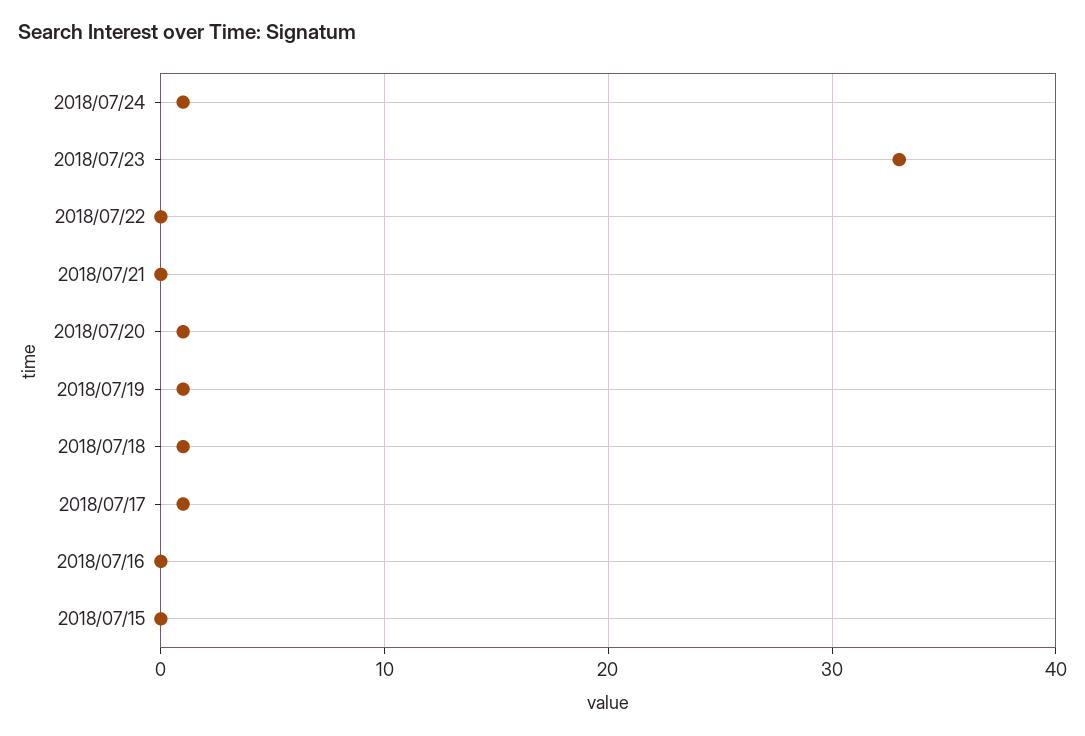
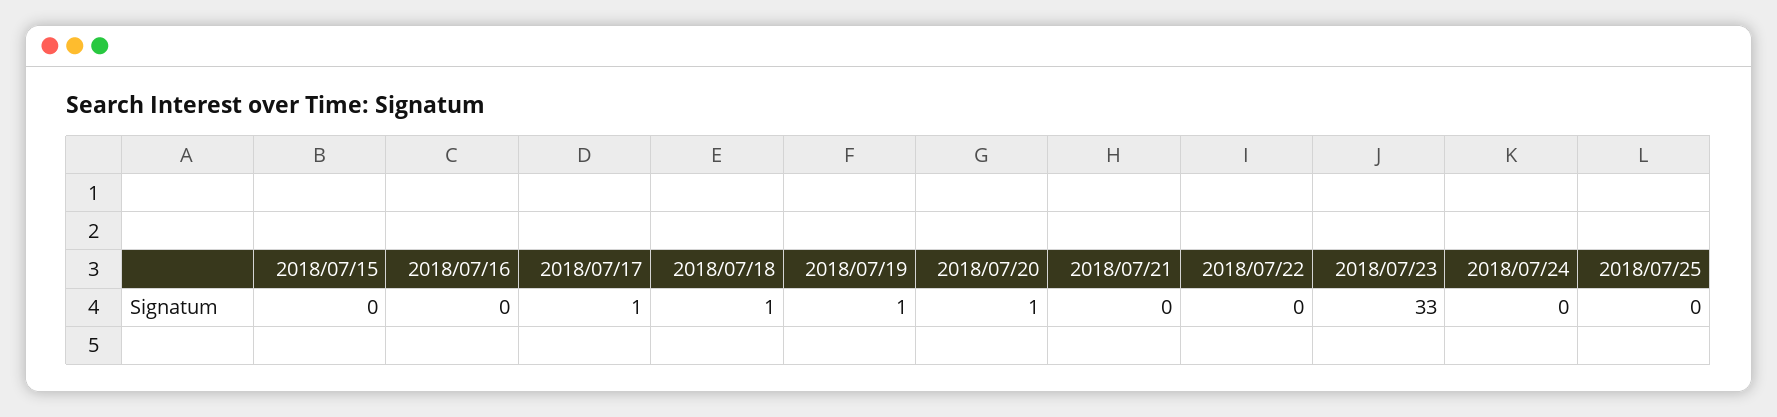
2018/07/24: 1 -> 0
2018/07/25: none -> 0

